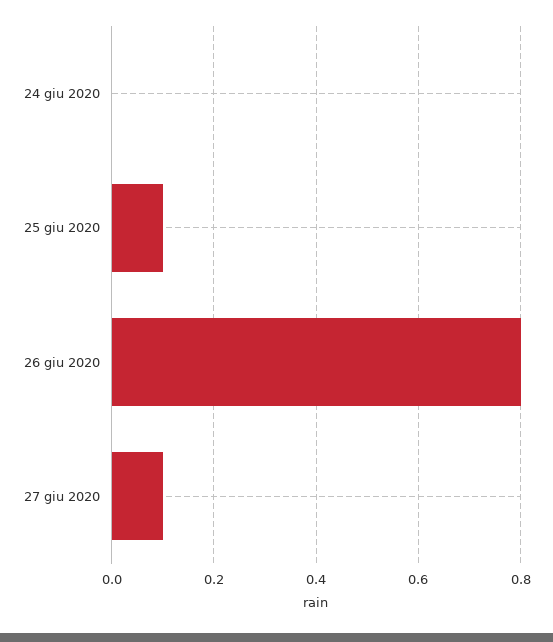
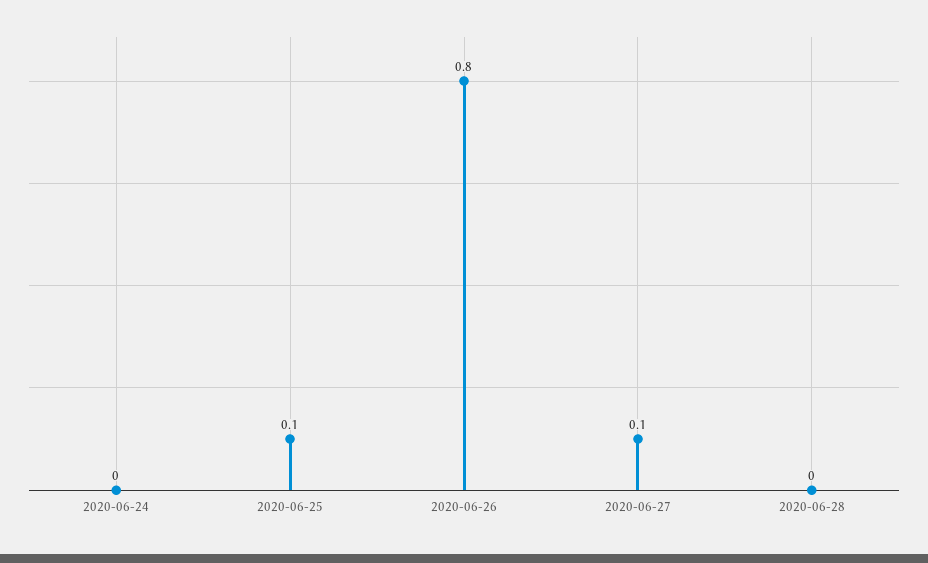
2020-06-28: none -> 0

